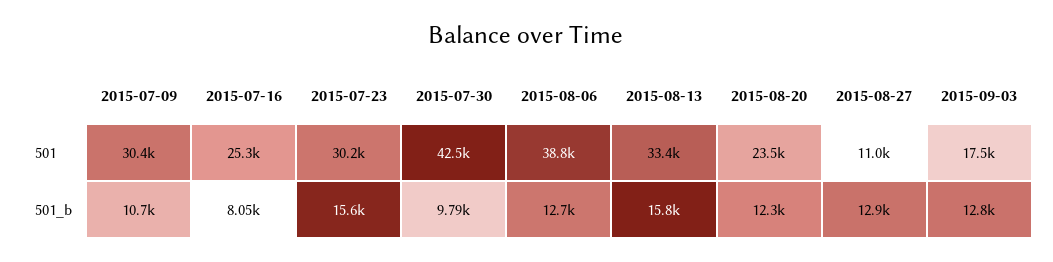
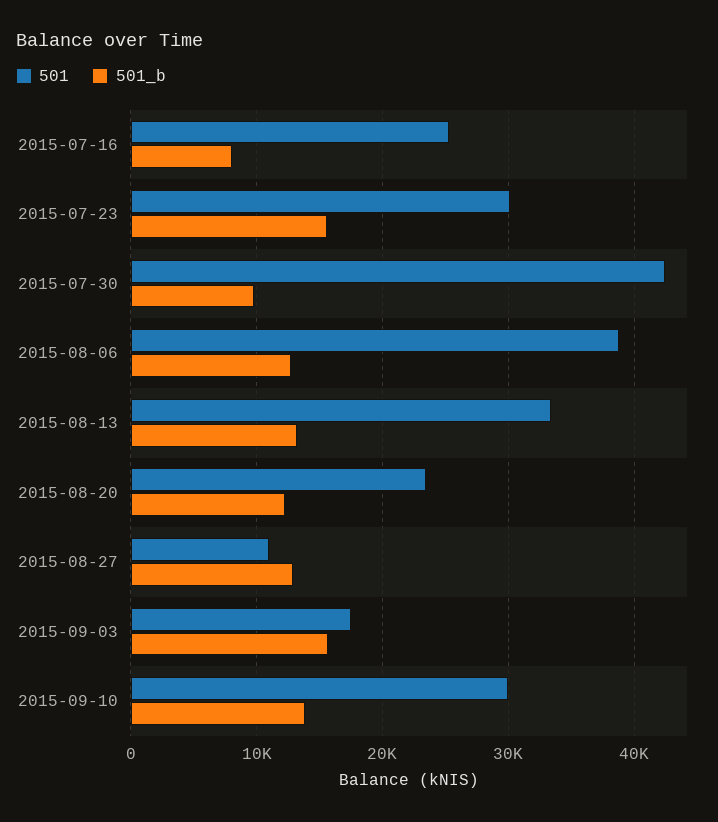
501, 2015-07-09: 30400 -> none
501_b, 2015-07-09: 10700 -> none
501_b, 2015-08-13: 15800 -> 13000
501_b, 2015-09-03: 12800 -> 16000
501, 2015-09-10: none -> 30000
501_b, 2015-09-10: none -> 14000

